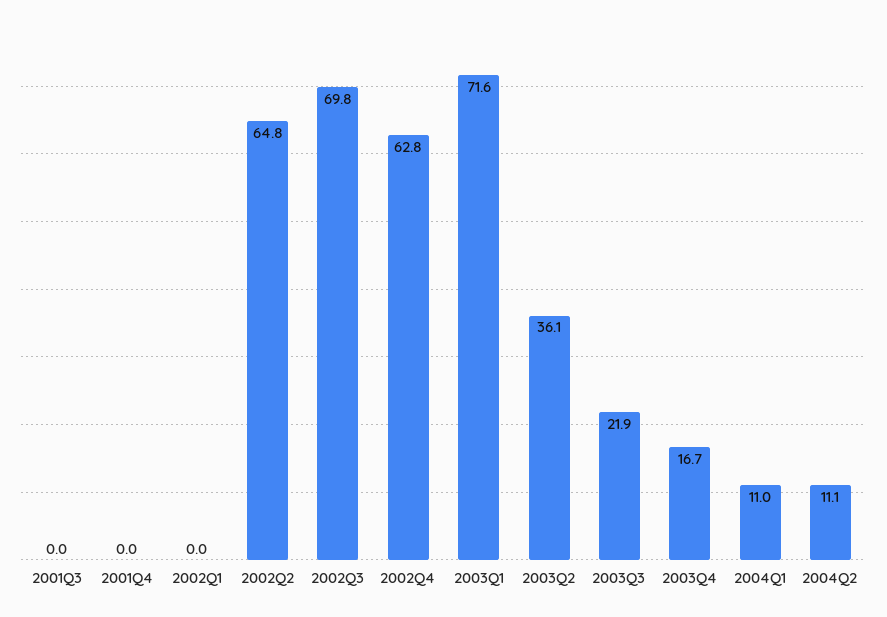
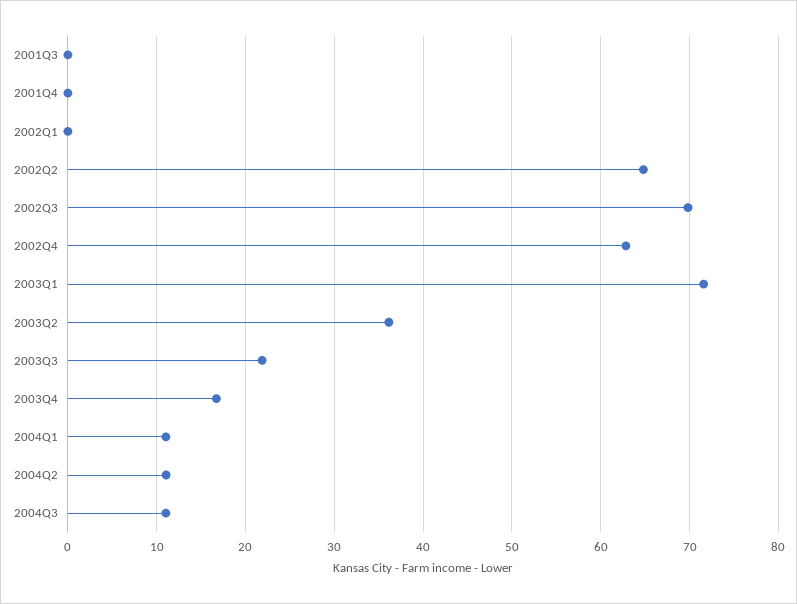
2004Q3: none -> 11

